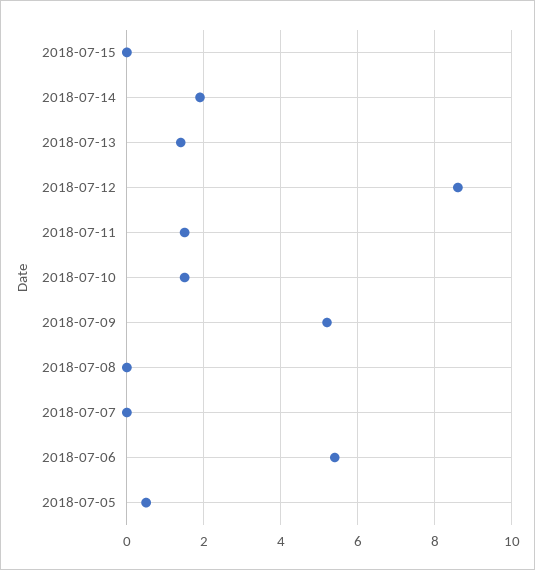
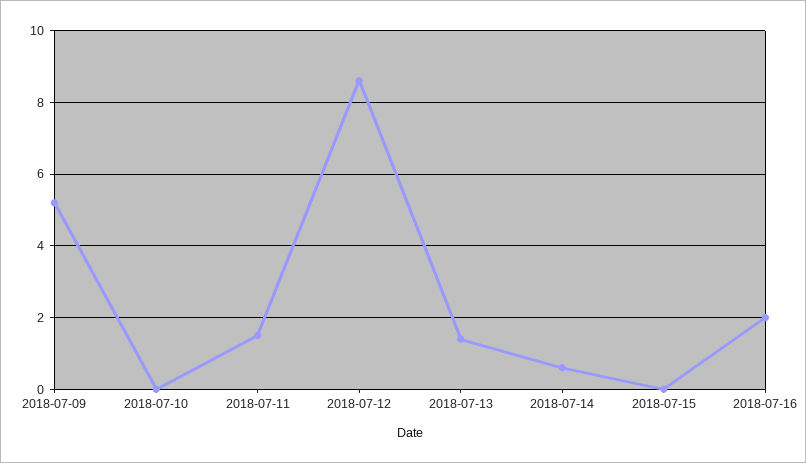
2018-07-14: 2 -> 0.5
2018-07-10: 1.5 -> 0
2018-07-08: 0 -> none
2018-07-07: 0 -> none
2018-07-06: 5.5 -> none
2018-07-05: 0.5 -> none
2018-07-16: none -> 2

